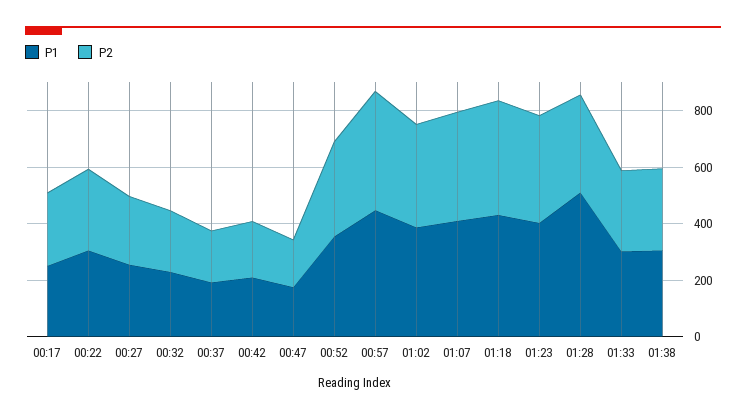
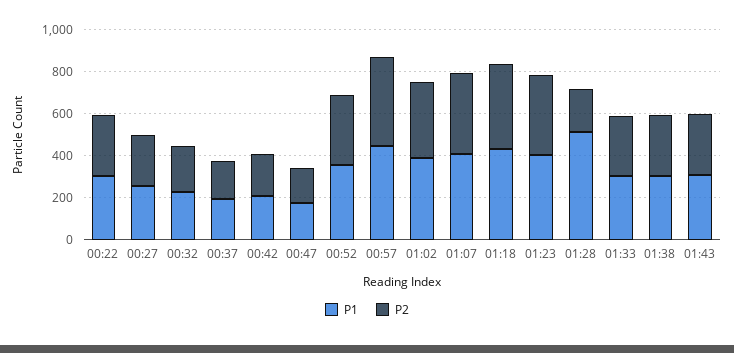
P1, 00:17: 250 -> none
P2, 00:17: 250 -> none
P2, 01:28: 350 -> 200
P1, 01:43: none -> 300
P2, 01:43: none -> 300

